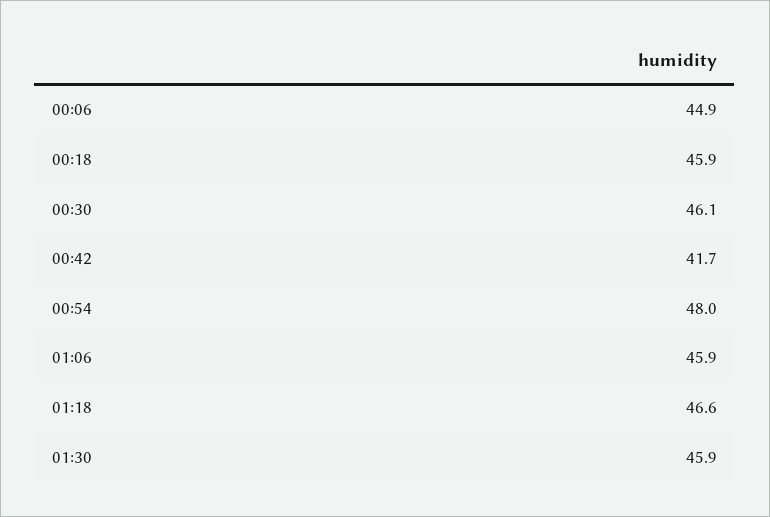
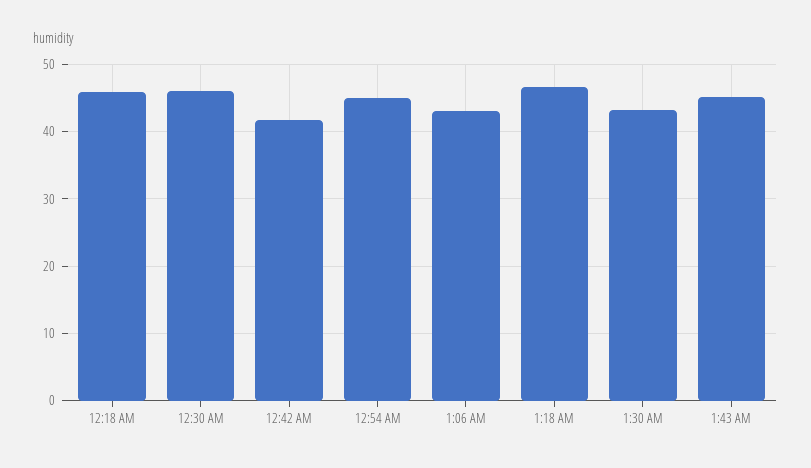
00:06: 44.9 -> none
00:54: 48 -> 45
01:06: 45.9 -> 43
01:30: 45.9 -> 43
1:43 AM: none -> 45

